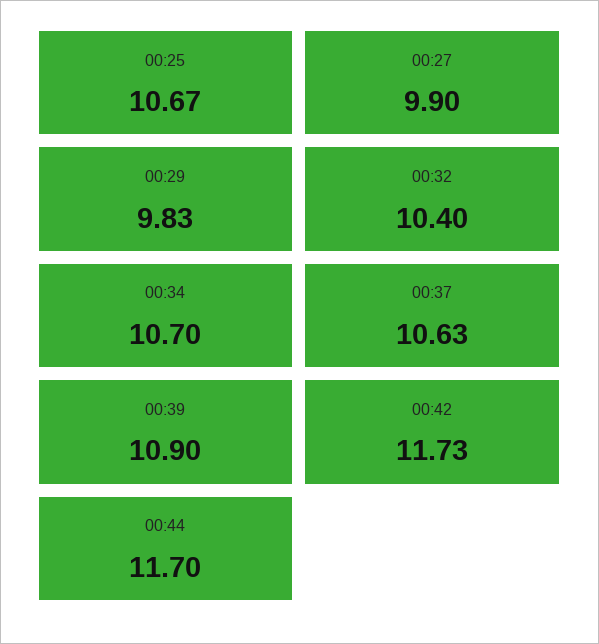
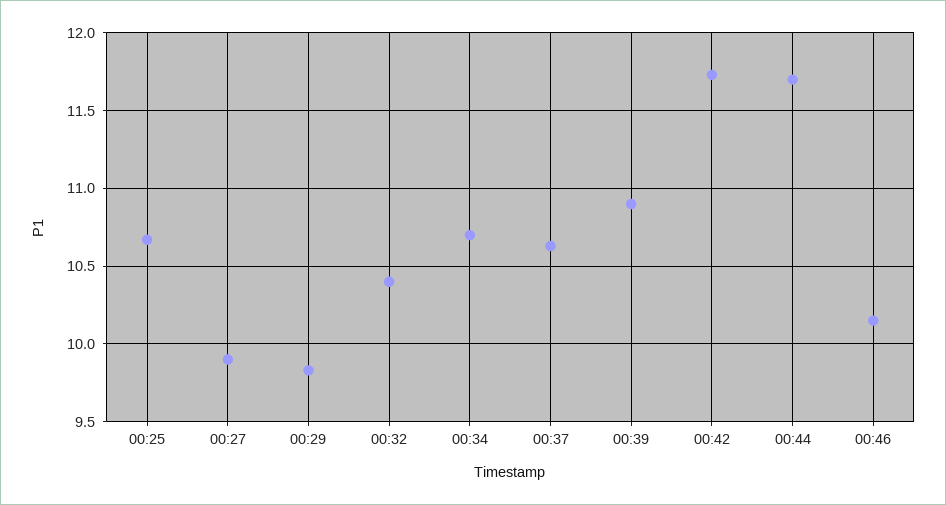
00:46: none -> 10.15

